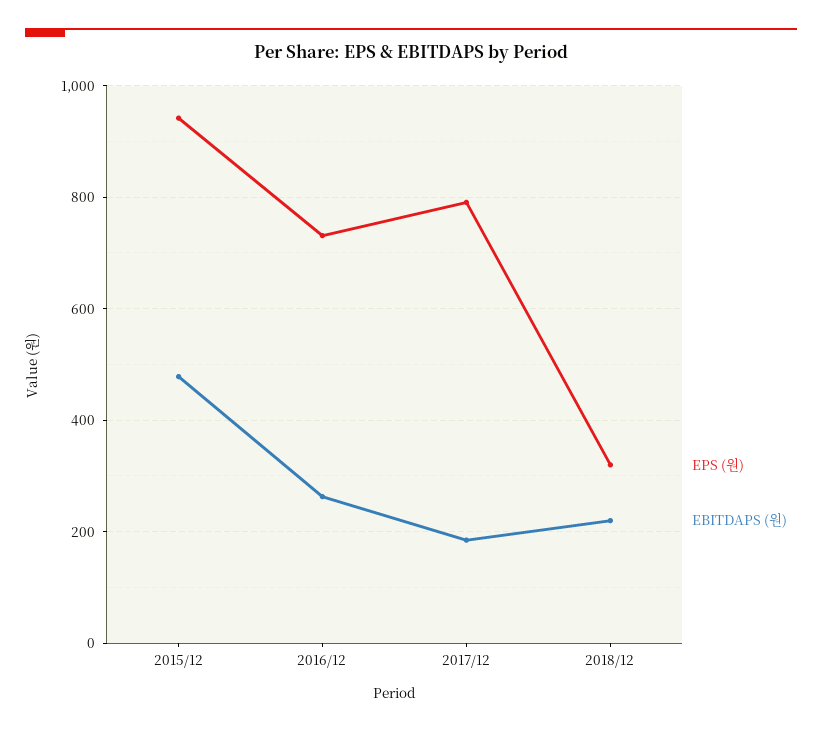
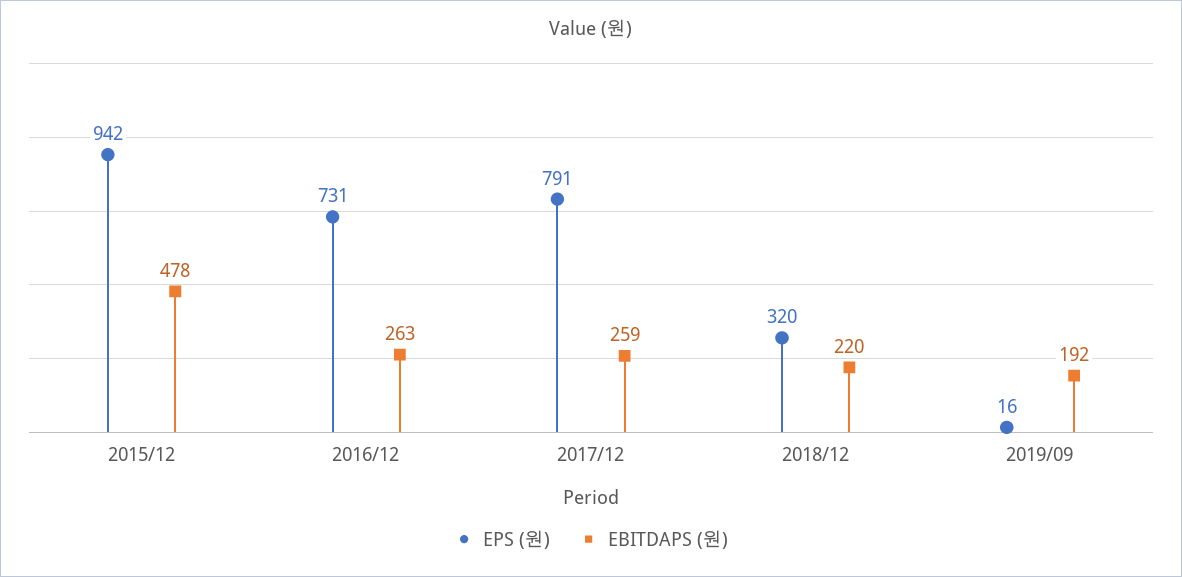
EBITDAPS (원), 2017/12: 180 -> 259
EPS (원), 2019/09: none -> 16
EBITDAPS (원), 2019/09: none -> 192

